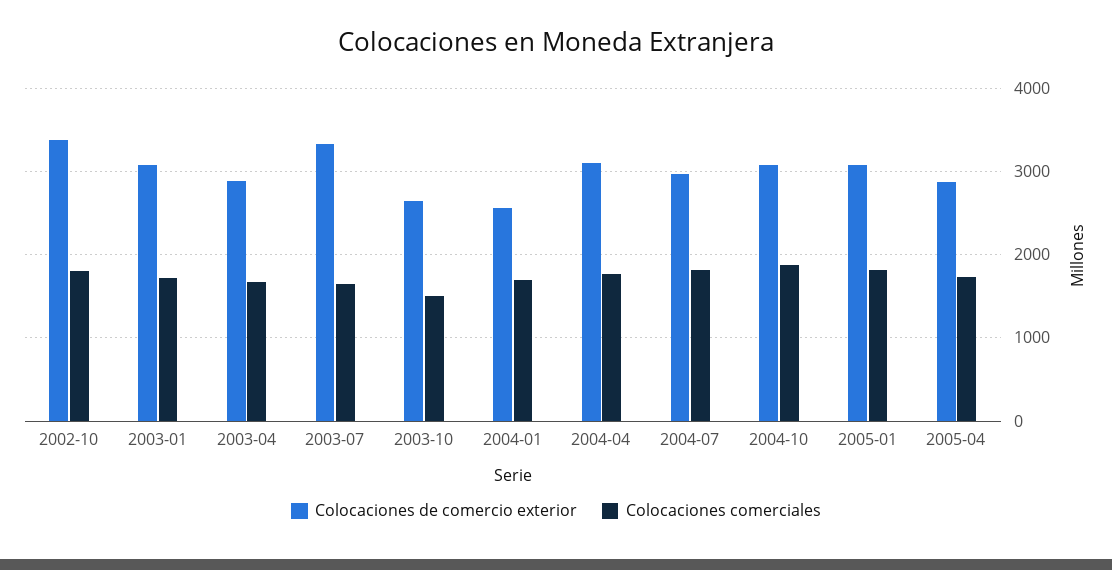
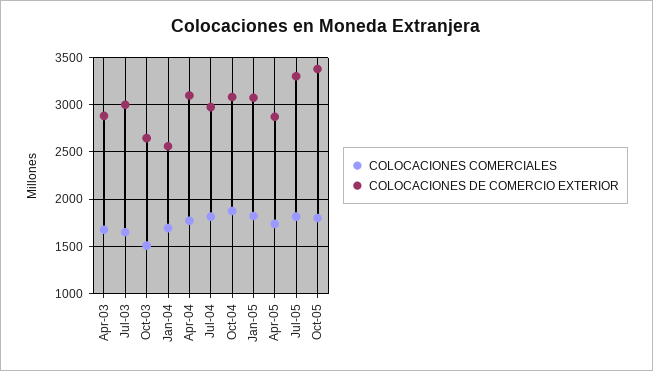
Colocaciones de comercio exterior, 2002-10: 3400 -> none
Colocaciones comerciales, 2002-10: 1800 -> none
Colocaciones de comercio exterior, 2003-01: 3100 -> none
Colocaciones comerciales, 2003-01: 1700 -> none
Colocaciones de comercio exterior, 2003-07: 3300 -> 3000
Colocaciones comerciales, Jul-05: none -> 1800
Colocaciones de comercio exterior, Jul-05: none -> 3300
Colocaciones comerciales, Oct-05: none -> 1800
Colocaciones de comercio exterior, Oct-05: none -> 3400

